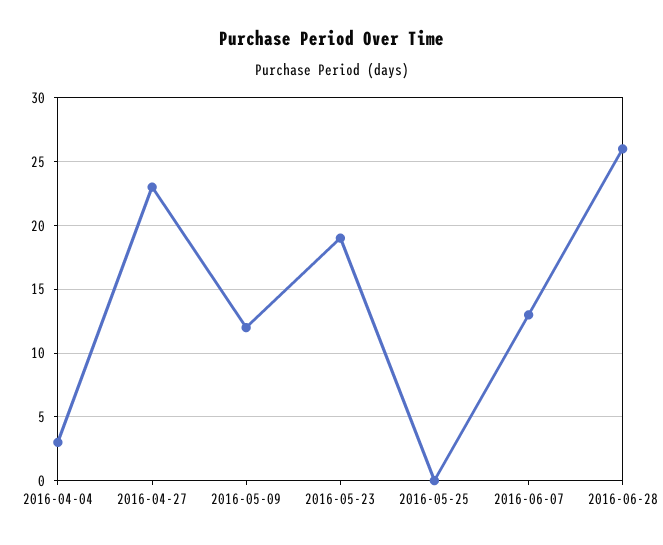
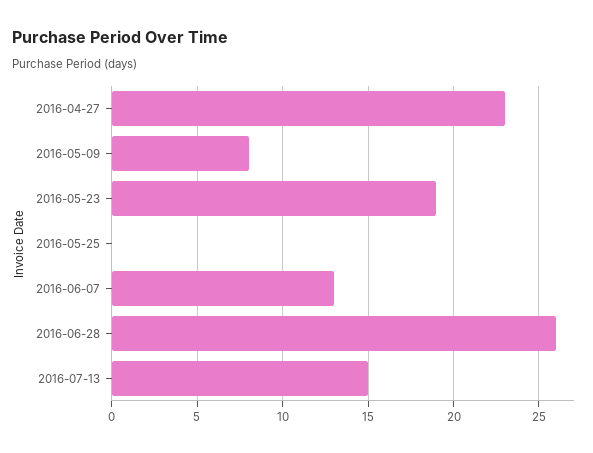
2016-04-04: 3 -> none
2016-05-09: 12 -> 8
2016-07-13: none -> 15

